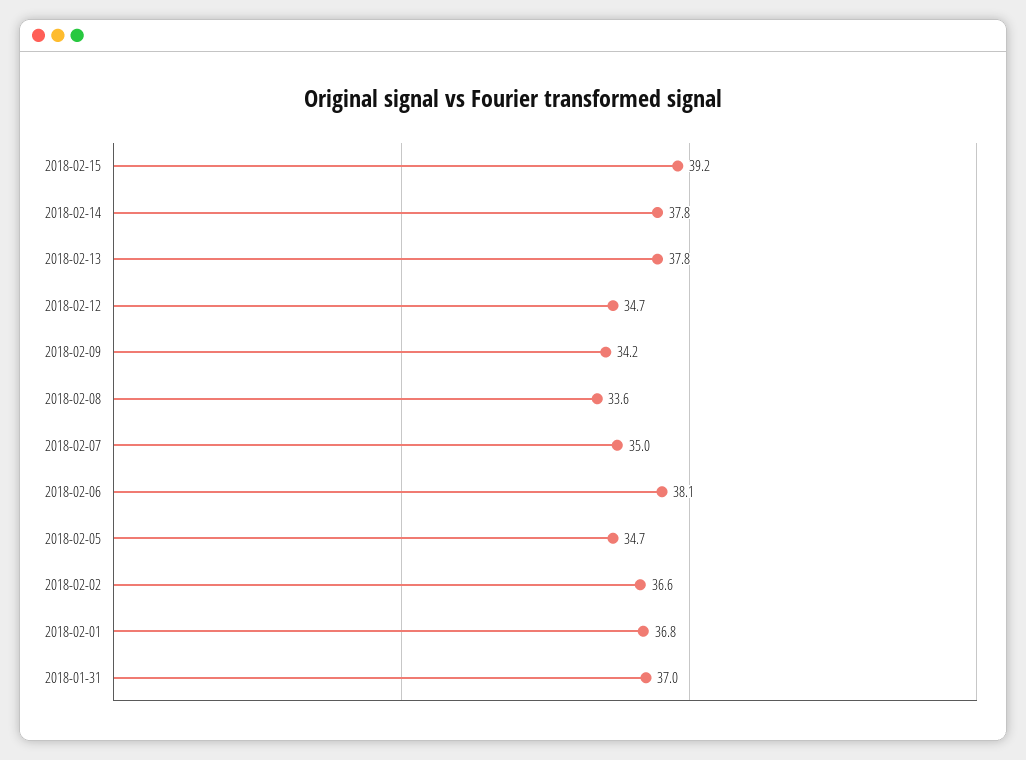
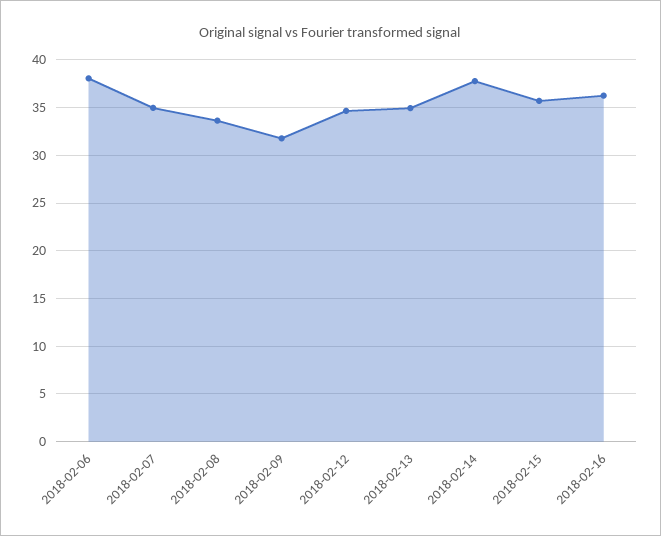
2018-02-15: 39.2 -> 36
2018-02-13: 37.8 -> 35
2018-02-09: 34.2 -> 32
2018-02-05: 34.7 -> none
2018-02-02: 36.6 -> none
2018-02-01: 36.8 -> none
2018-01-31: 37 -> none
2018-02-16: none -> 36

